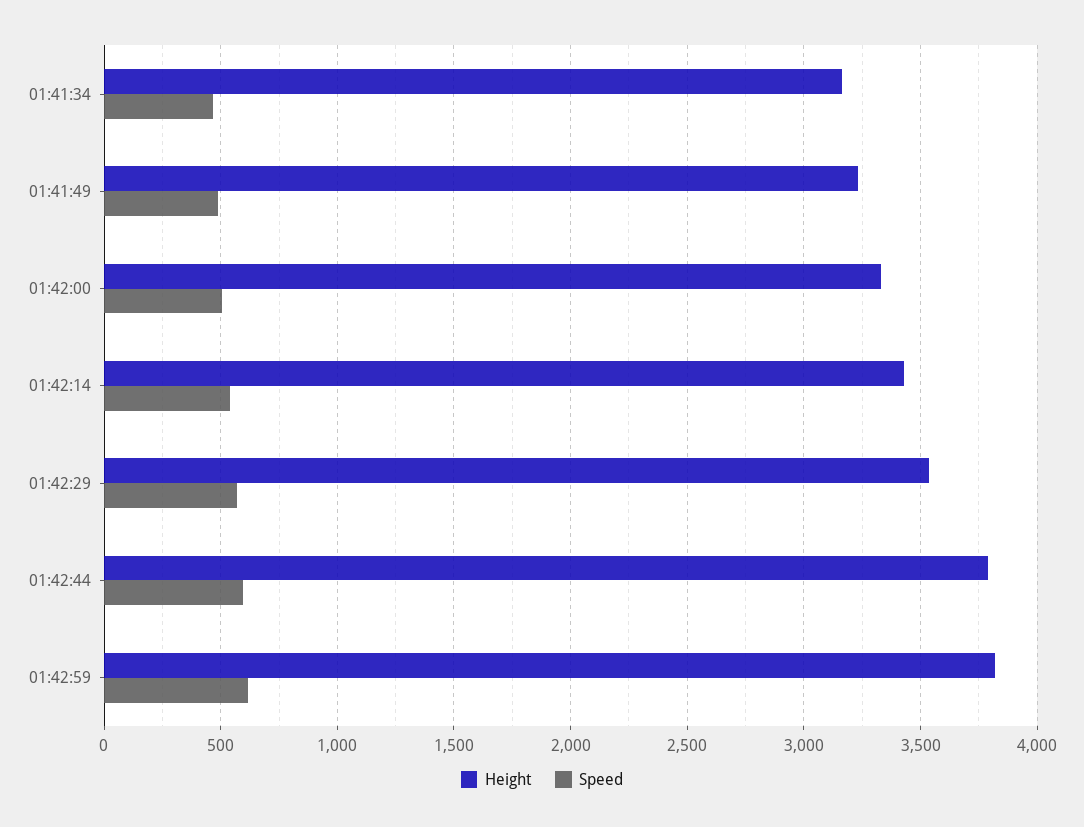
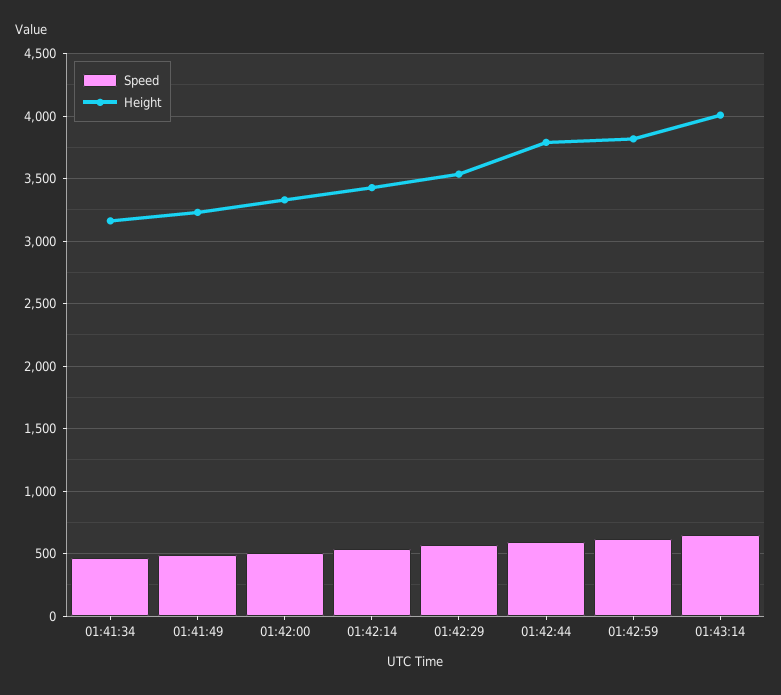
Speed, 01:43:14: none -> 650
Height, 01:43:14: none -> 4000

